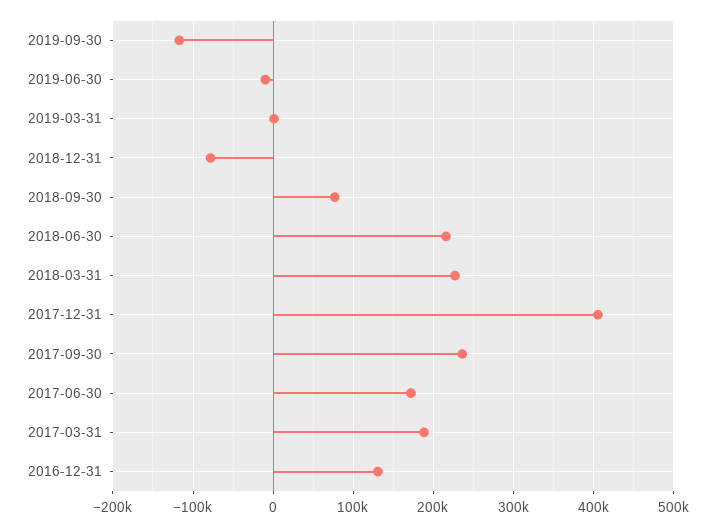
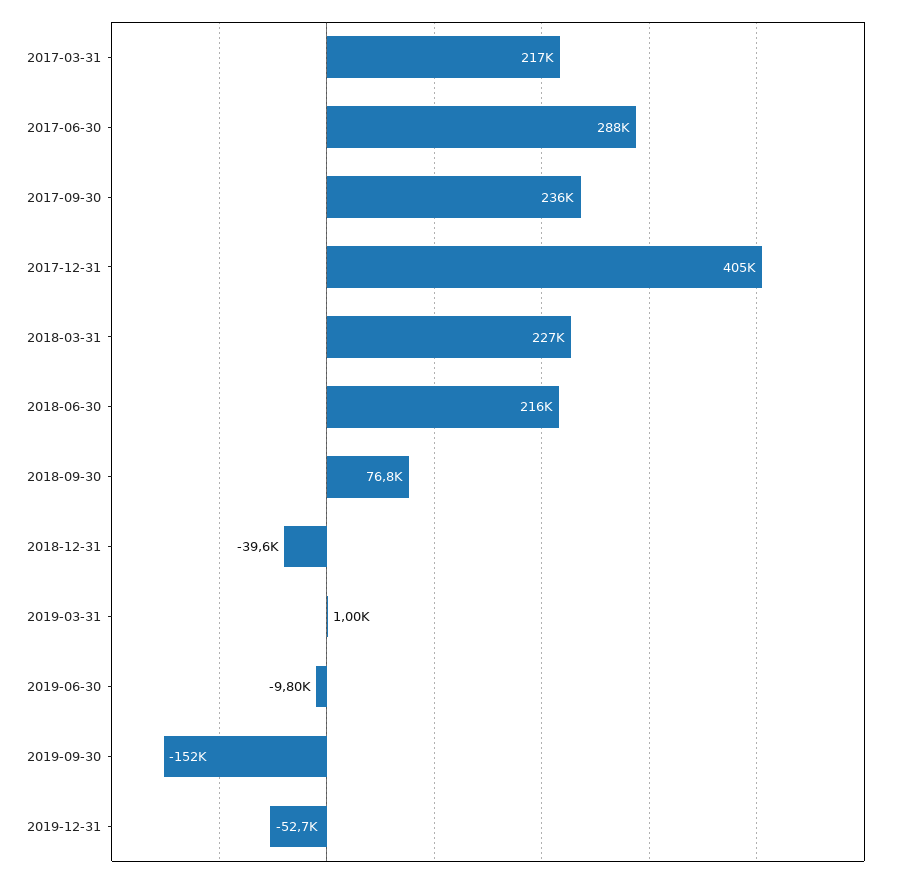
2019-09-30: -120000 -> -152000
2018-12-31: -80000 -> -39600
2017-06-30: 170000 -> 288000
2017-03-31: 190000 -> 217000
2016-12-31: 130000 -> none
2019-12-31: none -> -52700

